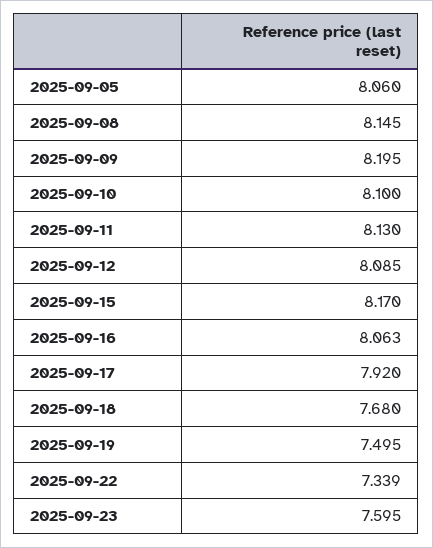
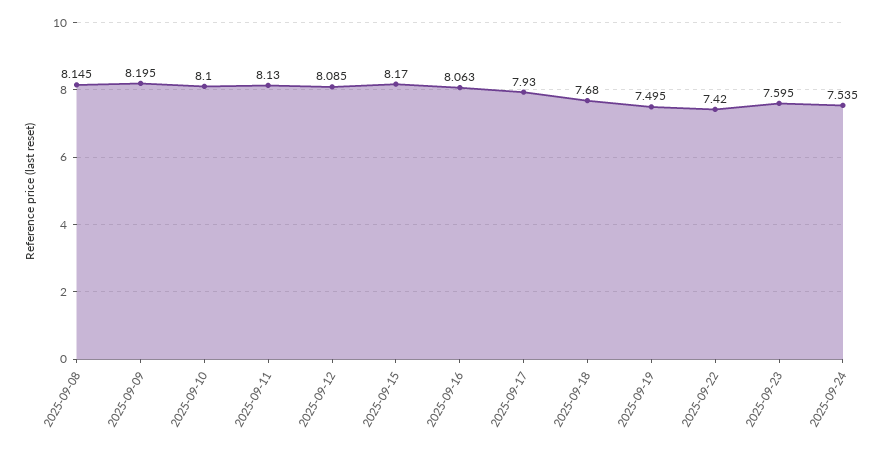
2025-09-05: 8.06 -> none
2025-09-17: 7.92 -> 7.93
2025-09-22: 7.339 -> 7.42
2025-09-24: none -> 7.535

